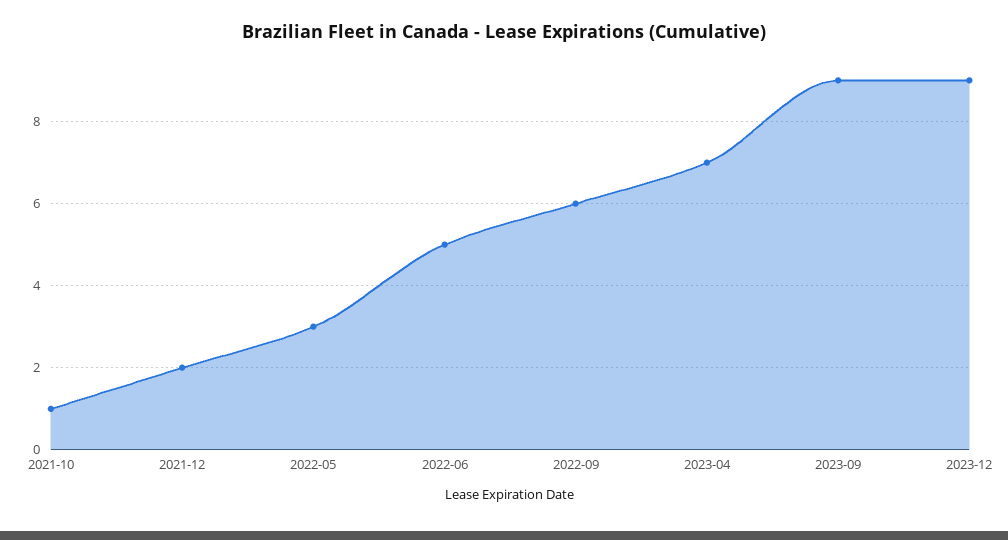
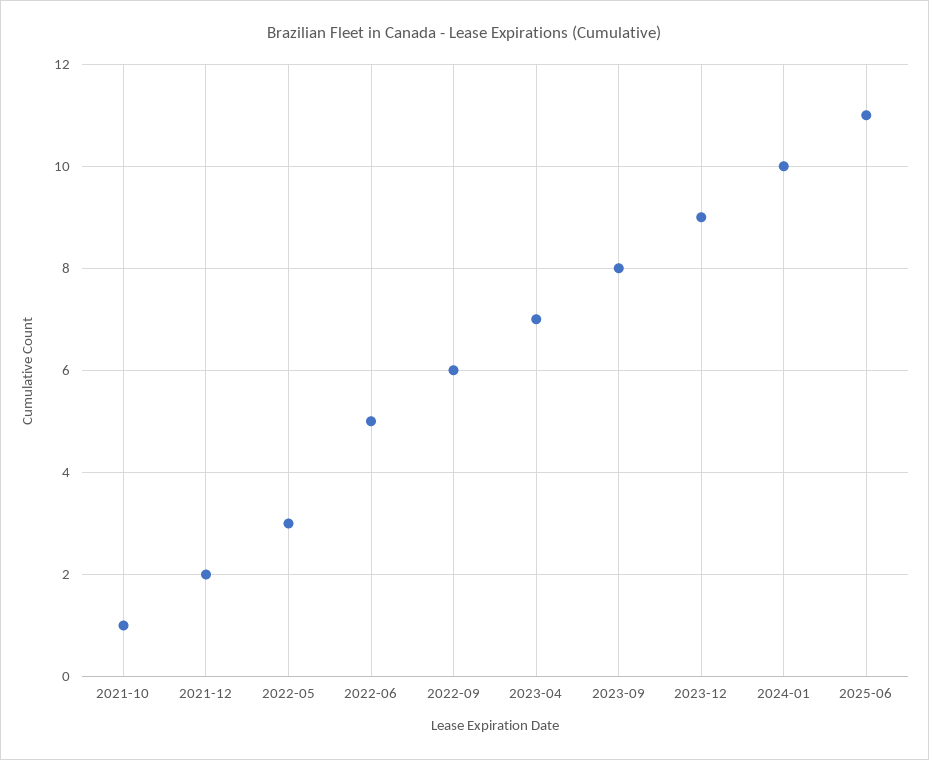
2023-09: 9 -> 8
2024-01: none -> 10
2025-06: none -> 11

